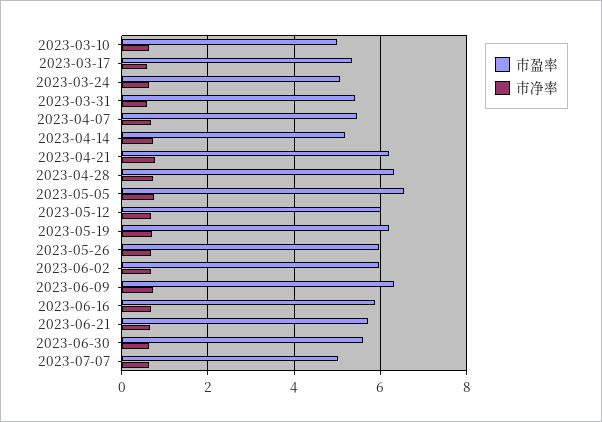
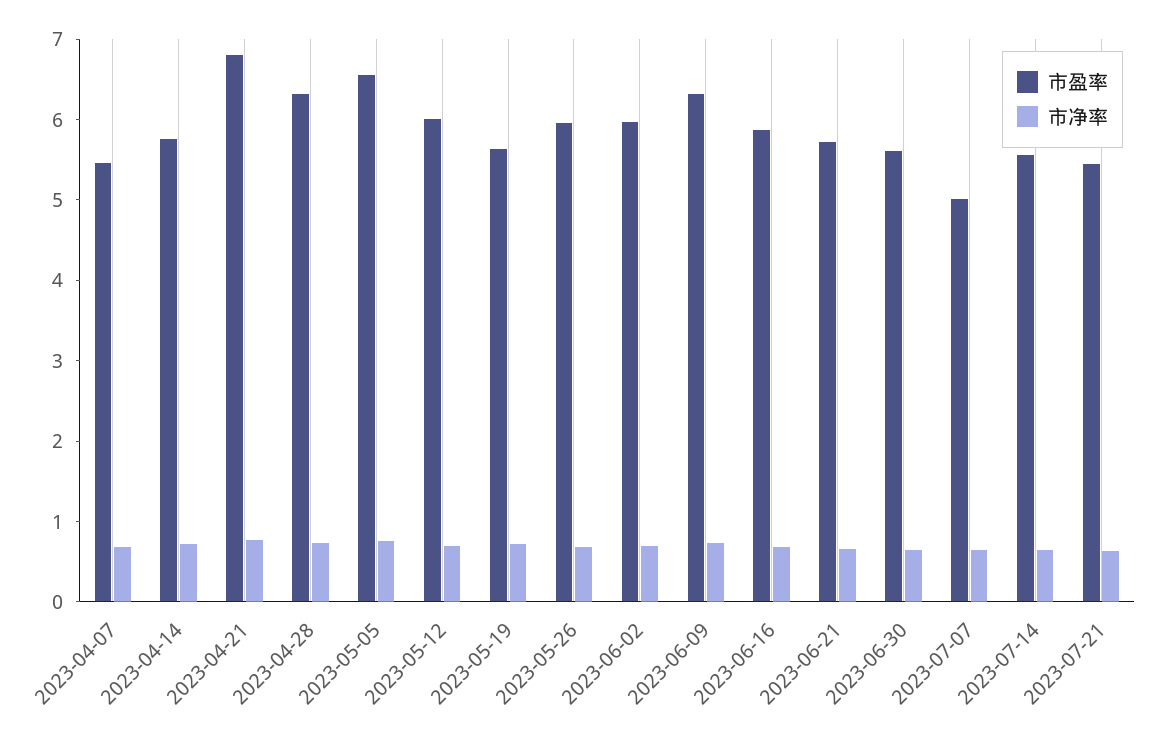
市盈率, 2023-03-10: 5 -> none
市净率, 2023-03-10: 0.6 -> none
市盈率, 2023-03-17: 5.4 -> none
市净率, 2023-03-17: 0.6 -> none
市盈率, 2023-03-24: 5 -> none
市净率, 2023-03-24: 0.6 -> none
市盈率, 2023-03-31: 5.4 -> none
市净率, 2023-03-31: 0.6 -> none
市盈率, 2023-04-14: 5.2 -> 5.8
市盈率, 2023-04-21: 6.2 -> 6.8
市盈率, 2023-05-19: 6.2 -> 5.6
市盈率, 2023-07-14: none -> 5.6
市净率, 2023-07-14: none -> 0.6
市盈率, 2023-07-21: none -> 5.4
市净率, 2023-07-21: none -> 0.6

